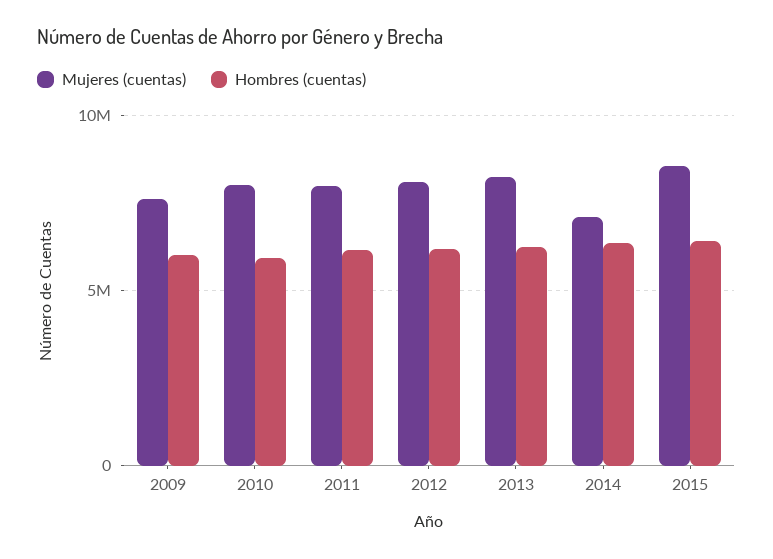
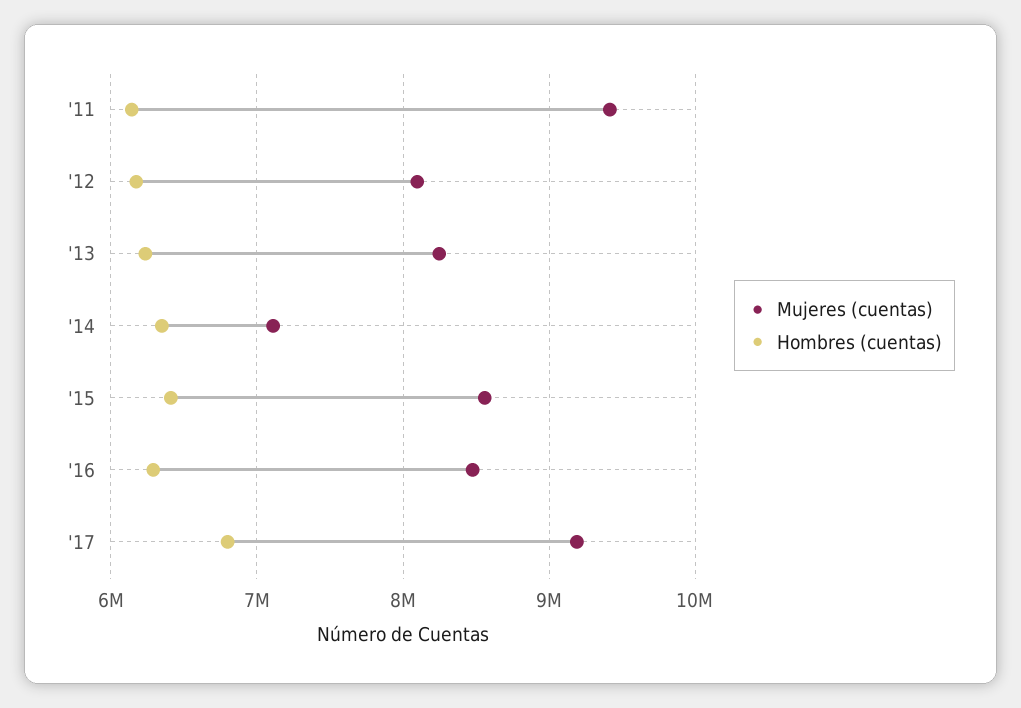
Mujeres (cuentas), 2009: 7500000 -> none
Hombres (cuentas), 2009: 6000000 -> none
Mujeres (cuentas), 2010: 8000000 -> none
Hombres (cuentas), 2010: 6000000 -> none
Mujeres (cuentas), 2011: 8000000 -> 9400000
Mujeres (cuentas), '16: none -> 8500000
Hombres (cuentas), '16: none -> 6300000
Mujeres (cuentas), '17: none -> 9200000
Hombres (cuentas), '17: none -> 6800000

